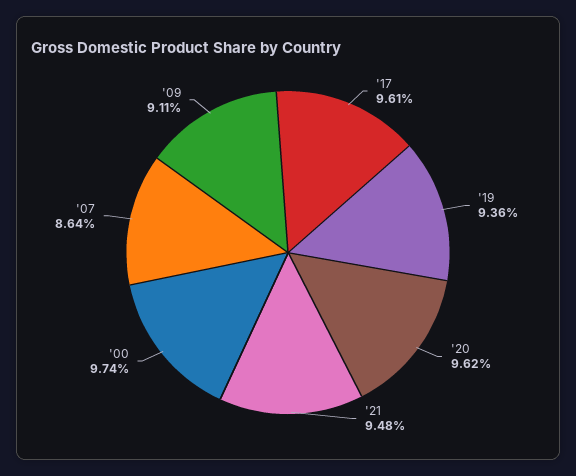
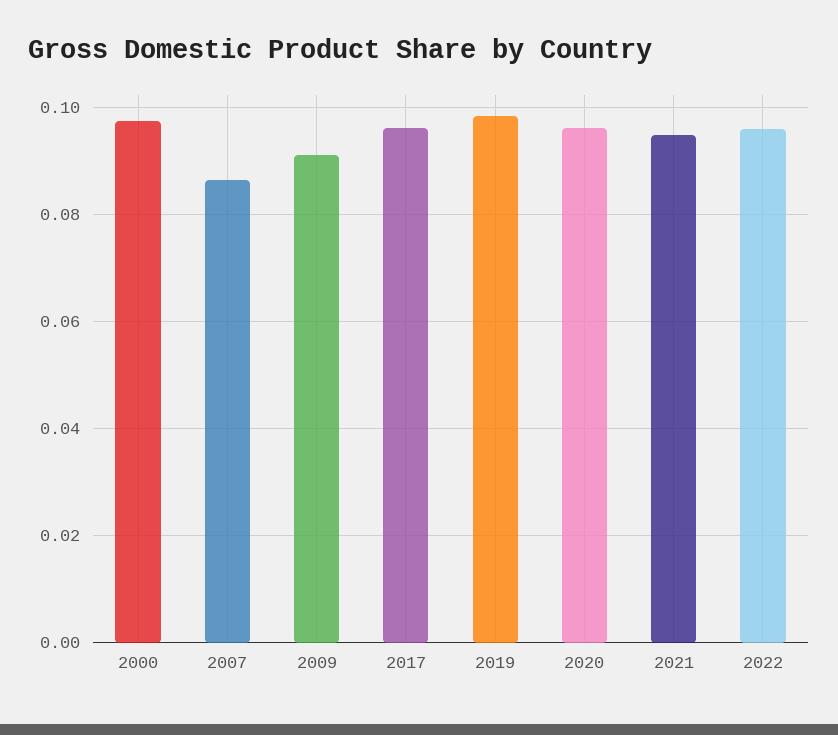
'19: 0.0936 -> 0.098
2022: none -> 0.096

